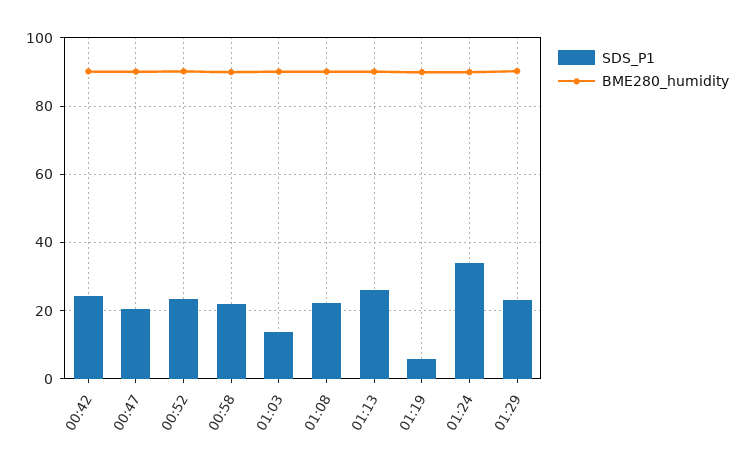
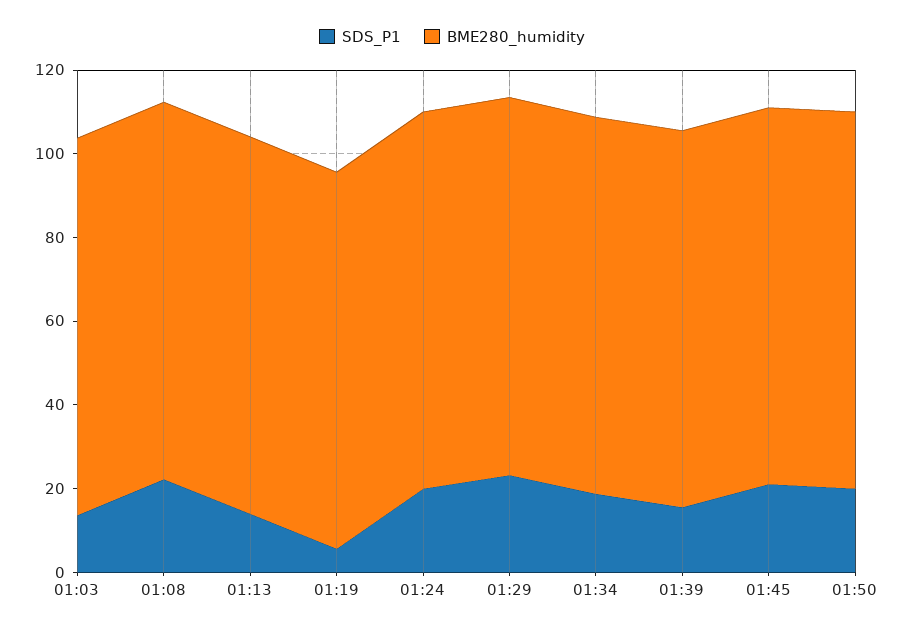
SDS_P1, 00:42: 24 -> none
BME280_humidity, 00:42: 90 -> none
SDS_P1, 00:47: 20 -> none
BME280_humidity, 00:47: 90 -> none
SDS_P1, 00:52: 24 -> none
BME280_humidity, 00:52: 90 -> none
SDS_P1, 00:58: 22 -> none
BME280_humidity, 00:58: 90 -> none
SDS_P1, 01:13: 26 -> 15
SDS_P1, 01:24: 34 -> 20
SDS_P1, 01:34: none -> 20
BME280_humidity, 01:34: none -> 90
SDS_P1, 01:39: none -> 15
BME280_humidity, 01:39: none -> 90
SDS_P1, 01:45: none -> 20
BME280_humidity, 01:45: none -> 90
SDS_P1, 01:50: none -> 20
BME280_humidity, 01:50: none -> 90

